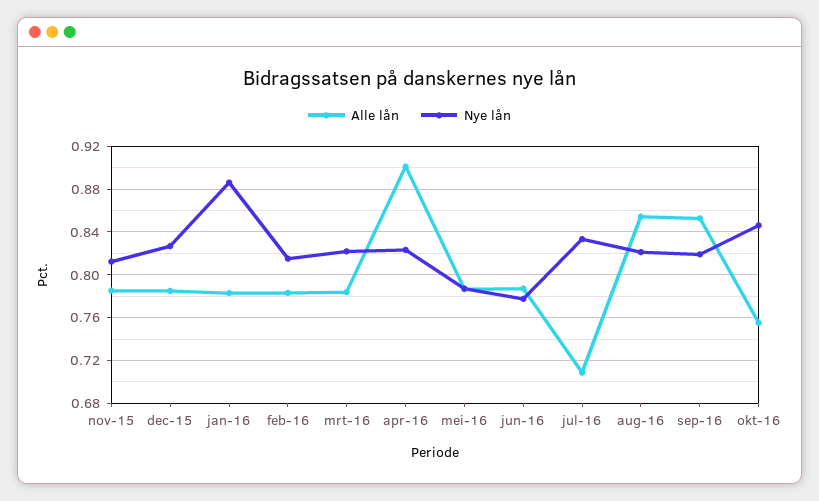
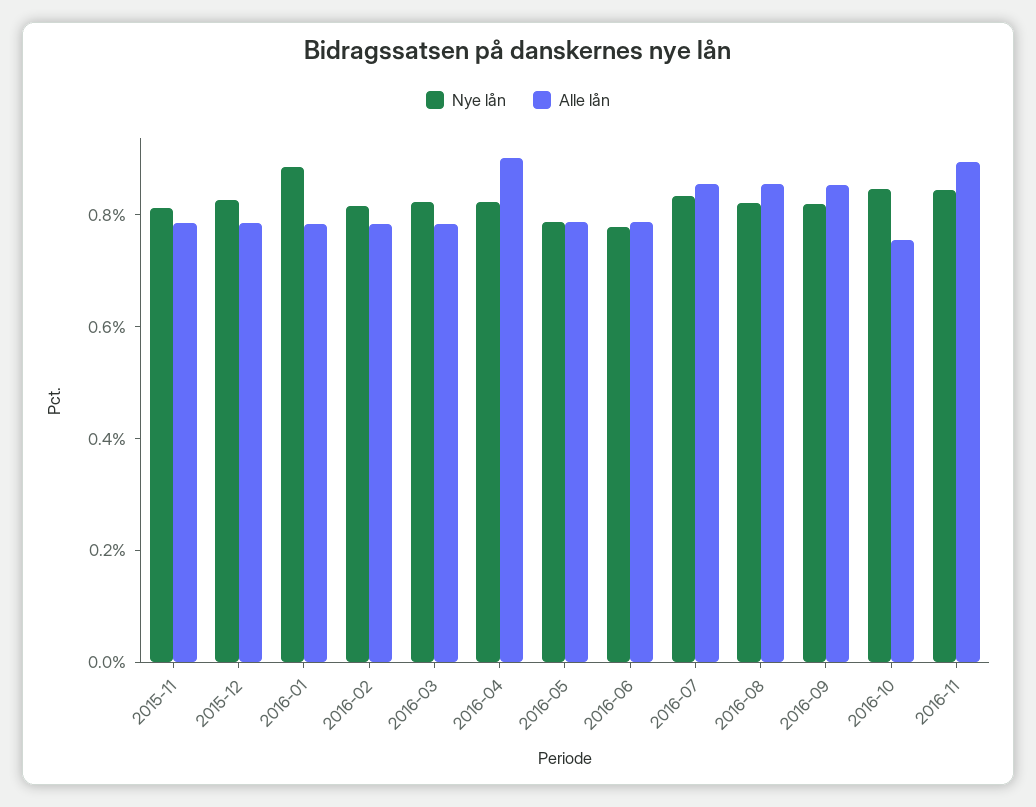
Alle lån, jul-16: 0.71 -> 0.85
Nye lån, 2016-11: none -> 0.85
Alle lån, 2016-11: none -> 0.9

